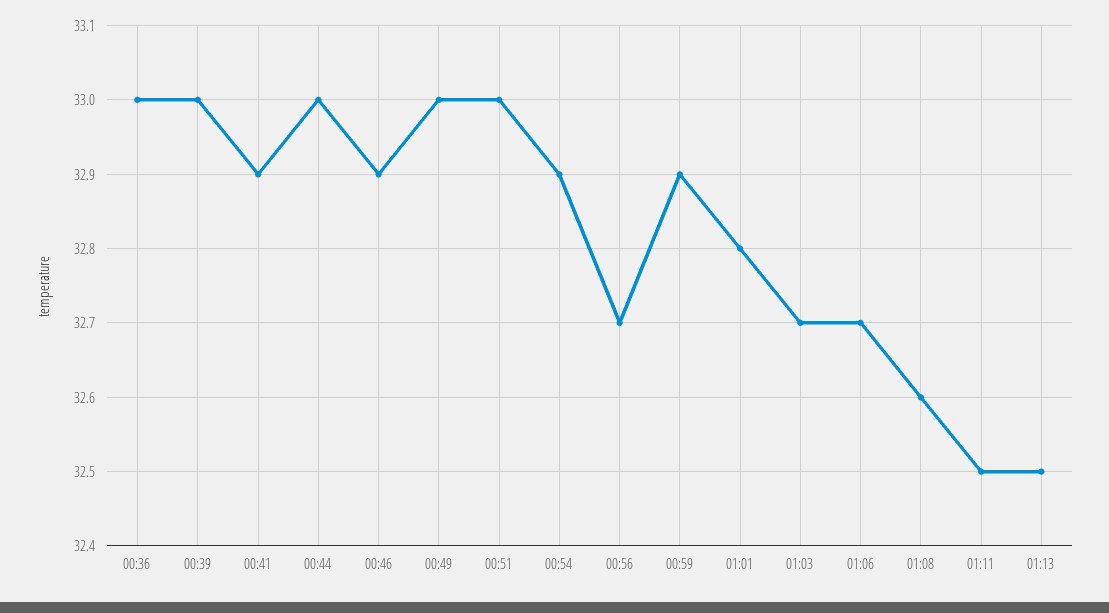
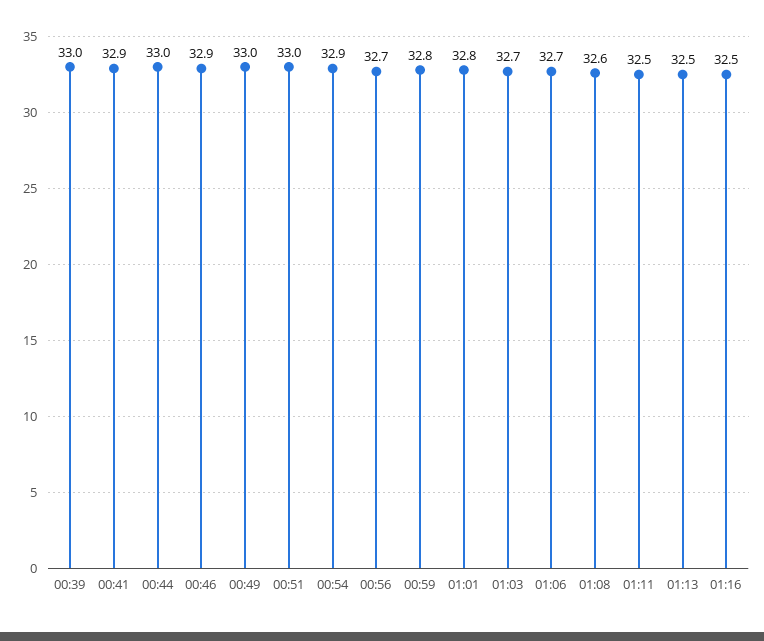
00:36: 33 -> none
00:59: 32.9 -> 32.8
01:16: none -> 32.5

